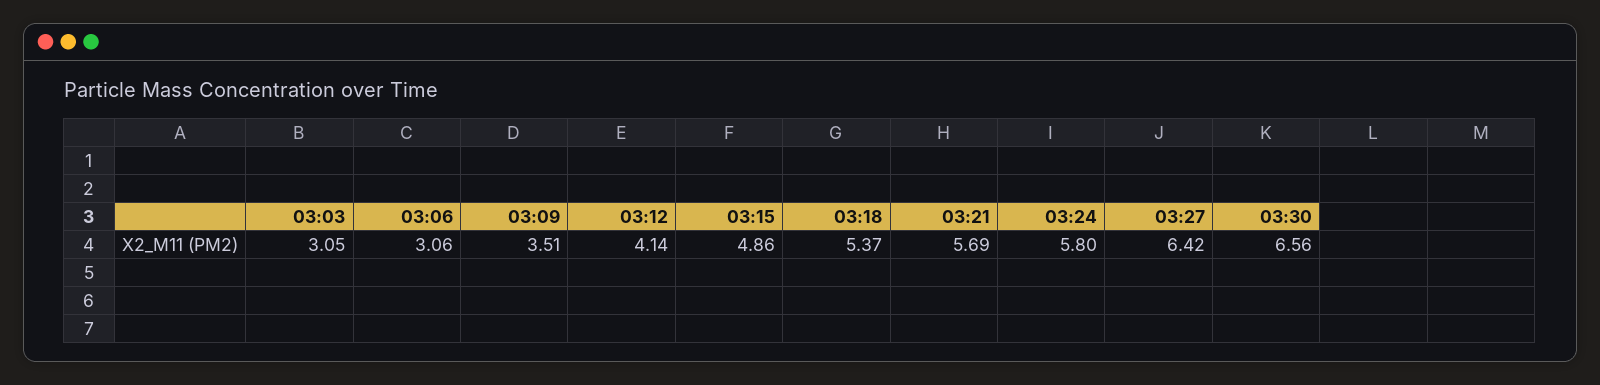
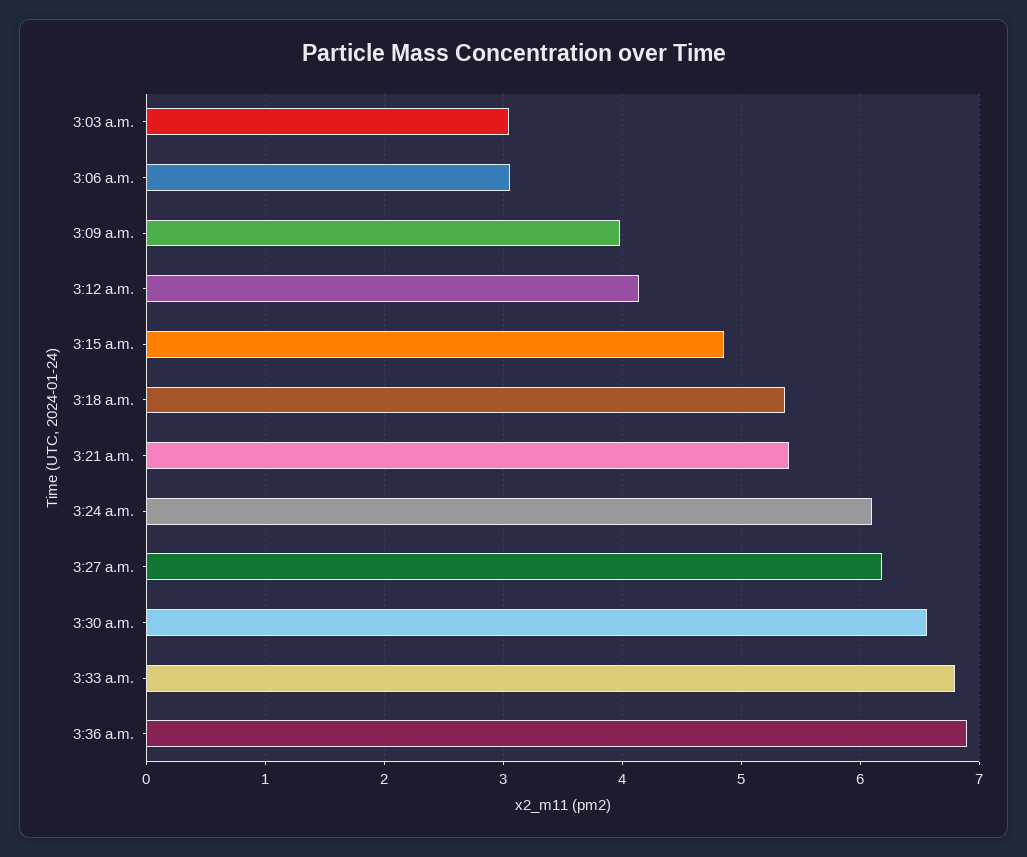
03:09: 3.51 -> 4
03:21: 5.69 -> 5.4
03:24: 5.8 -> 6.1
03:27: 6.42 -> 6.2
3:33 a.m.: none -> 6.8
3:36 a.m.: none -> 6.9

